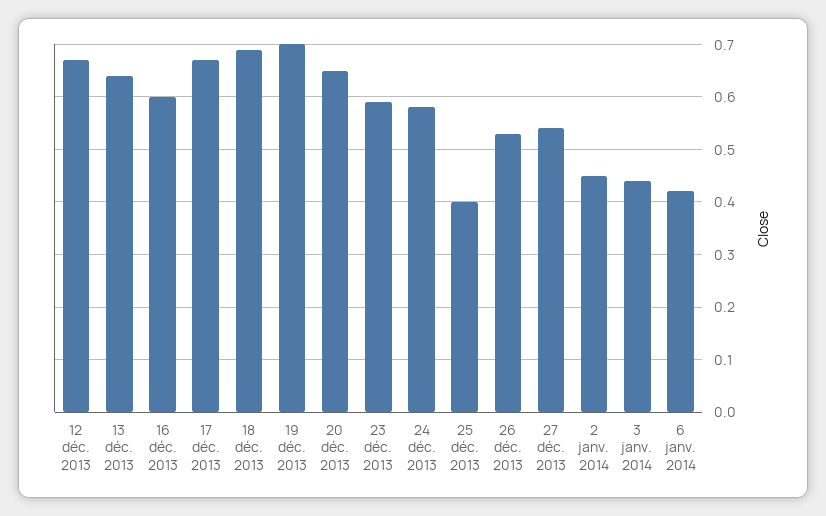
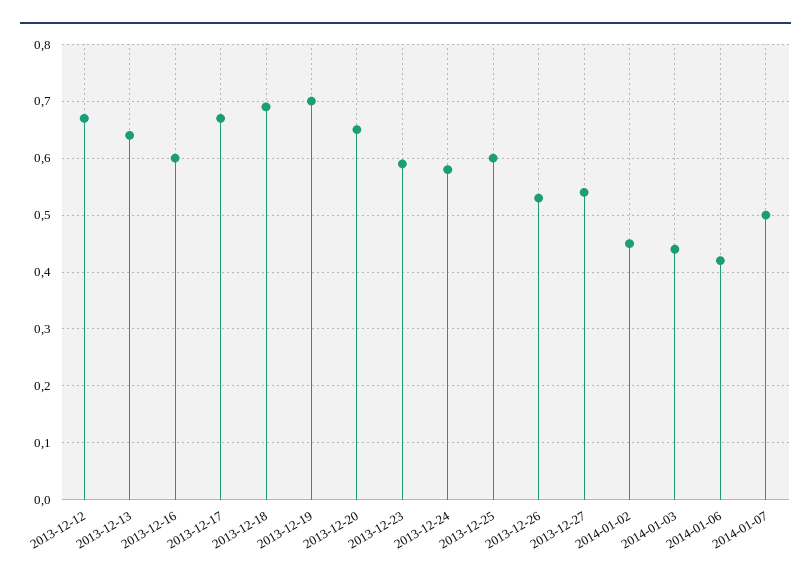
25 déc. 2013: 0.4 -> 0.6
2014-01-07: none -> 0.5

